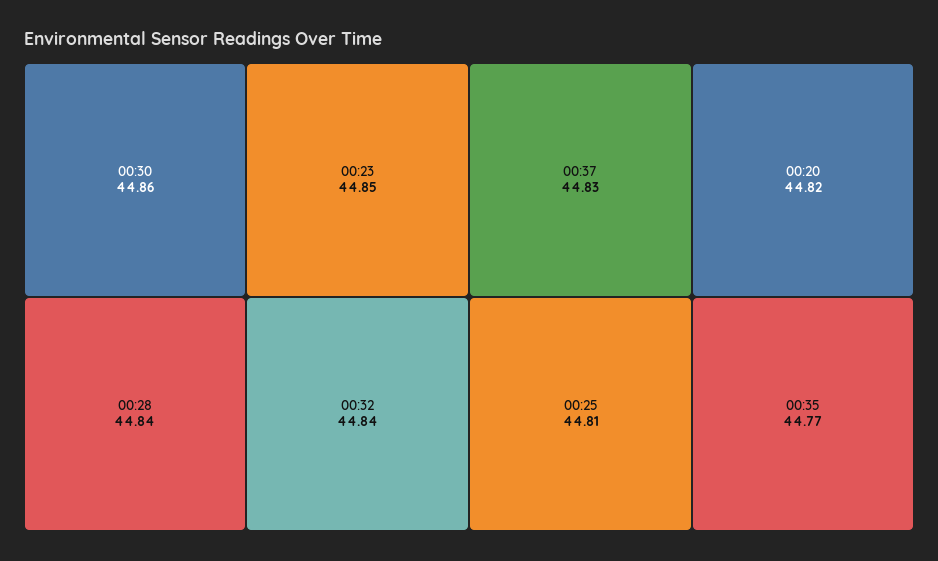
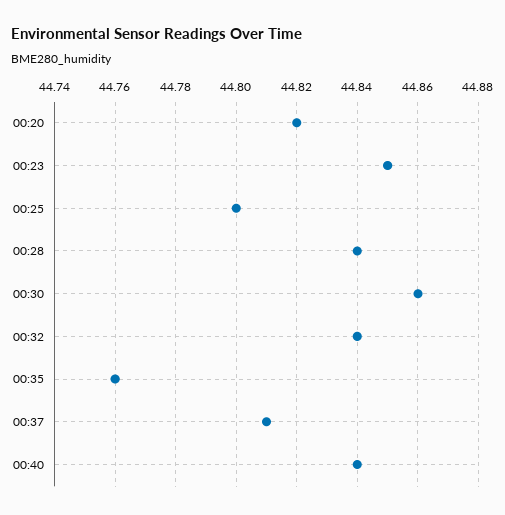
00:37: 44.83 -> 44.81
00:25: 44.81 -> 44.8
00:35: 44.77 -> 44.76
00:40: none -> 44.84

